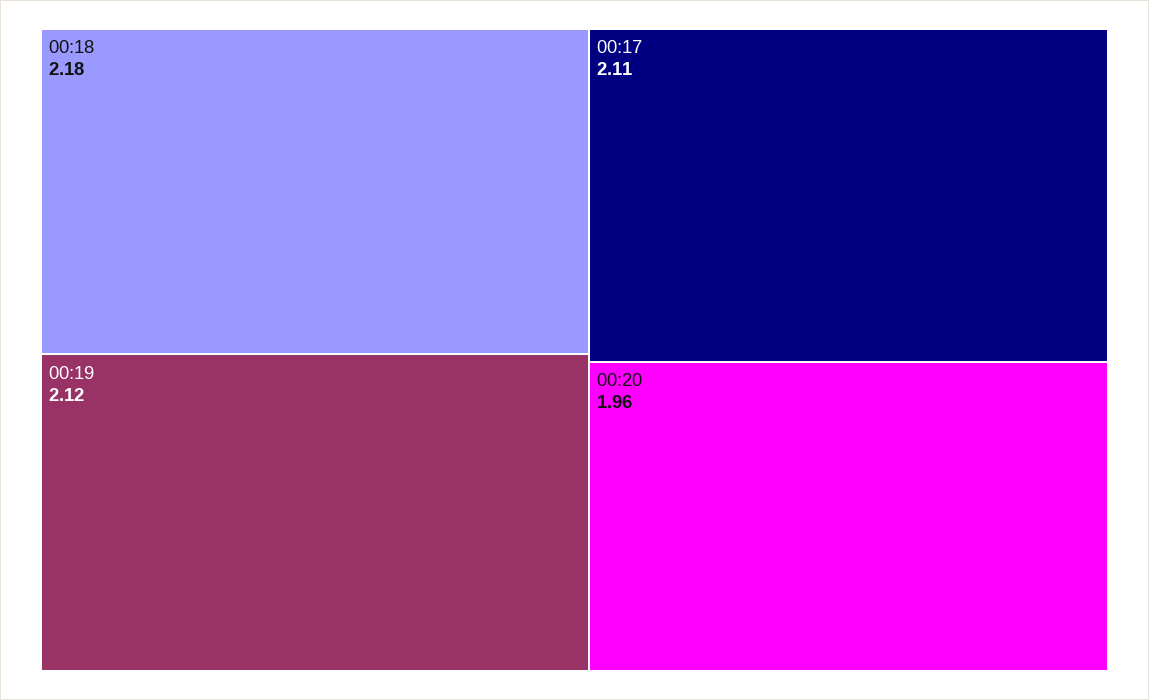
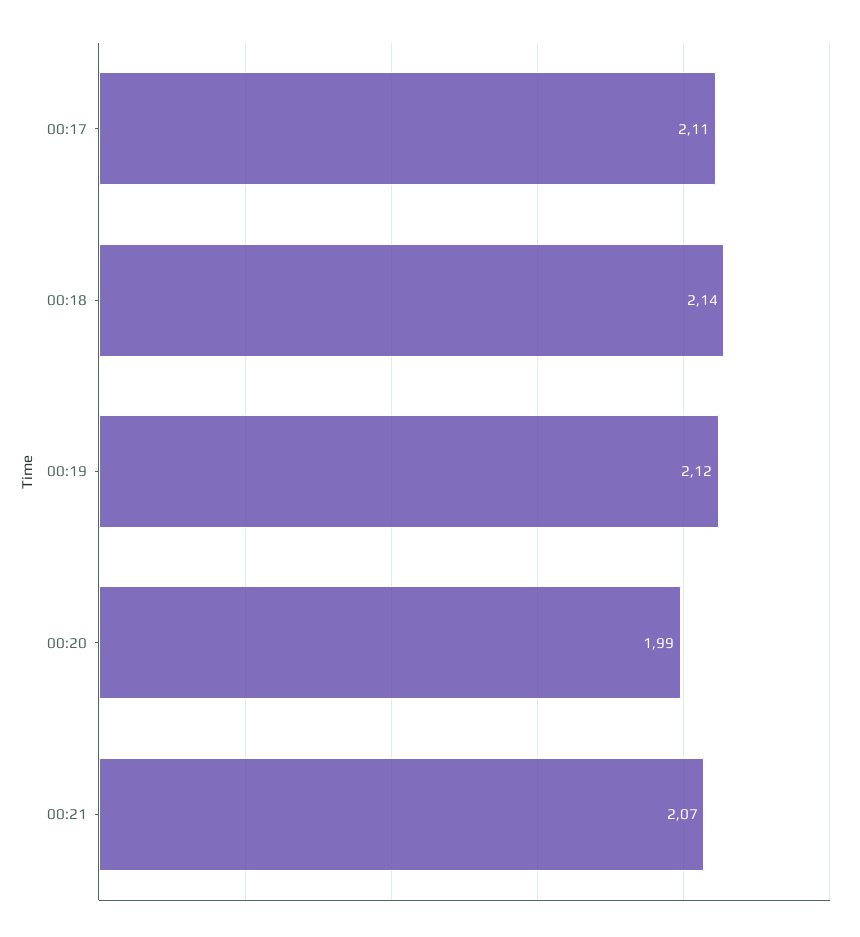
00:18: 2.18 -> 2.14
00:20: 1.96 -> 1.99
00:21: none -> 2.07

